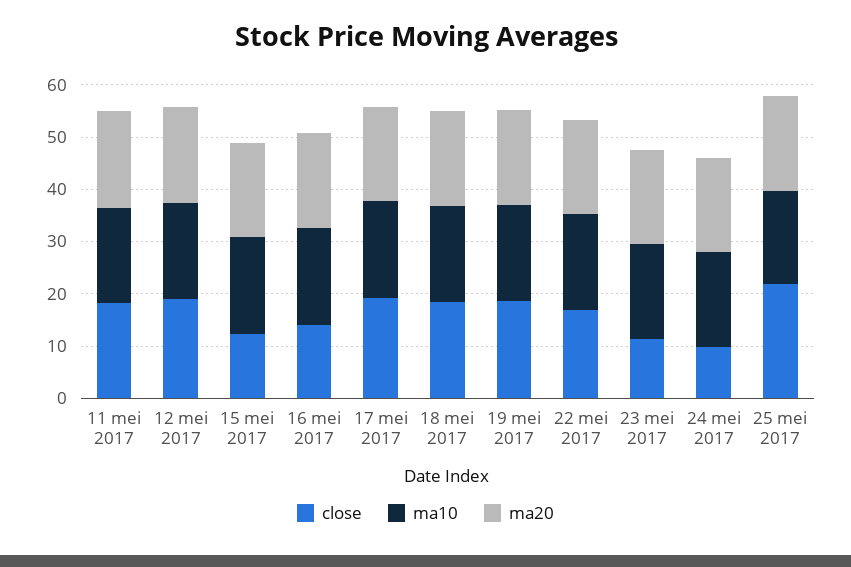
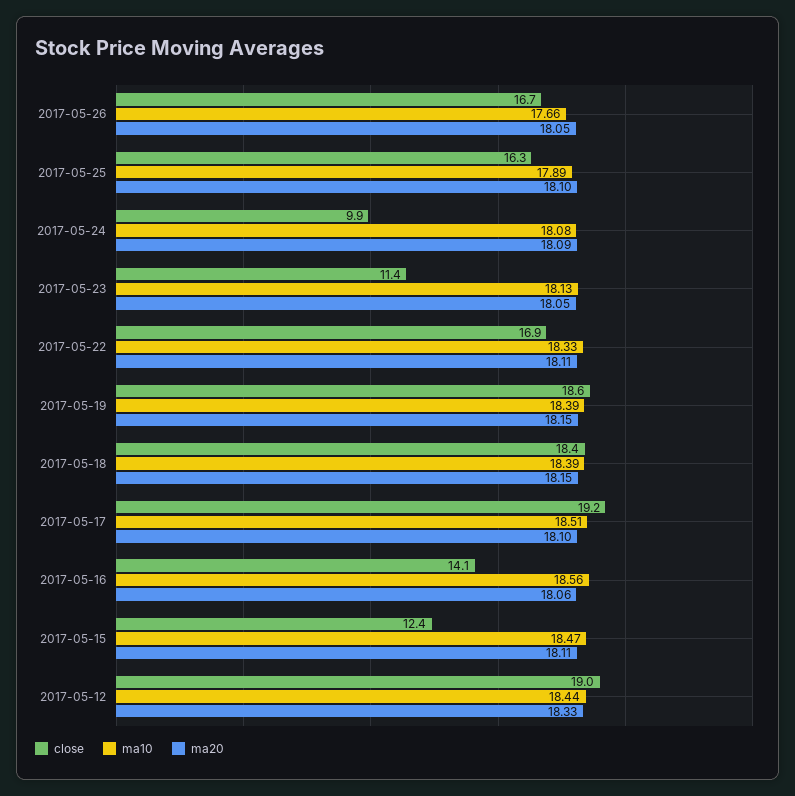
close, 11 mei 2017: 18 -> none
ma10, 11 mei 2017: 18 -> none
ma20, 11 mei 2017: 18 -> none
close, 25 mei 2017: 22 -> 16.3
close, 2017-05-26: none -> 16.7
ma10, 2017-05-26: none -> 17.66
ma20, 2017-05-26: none -> 18.05

